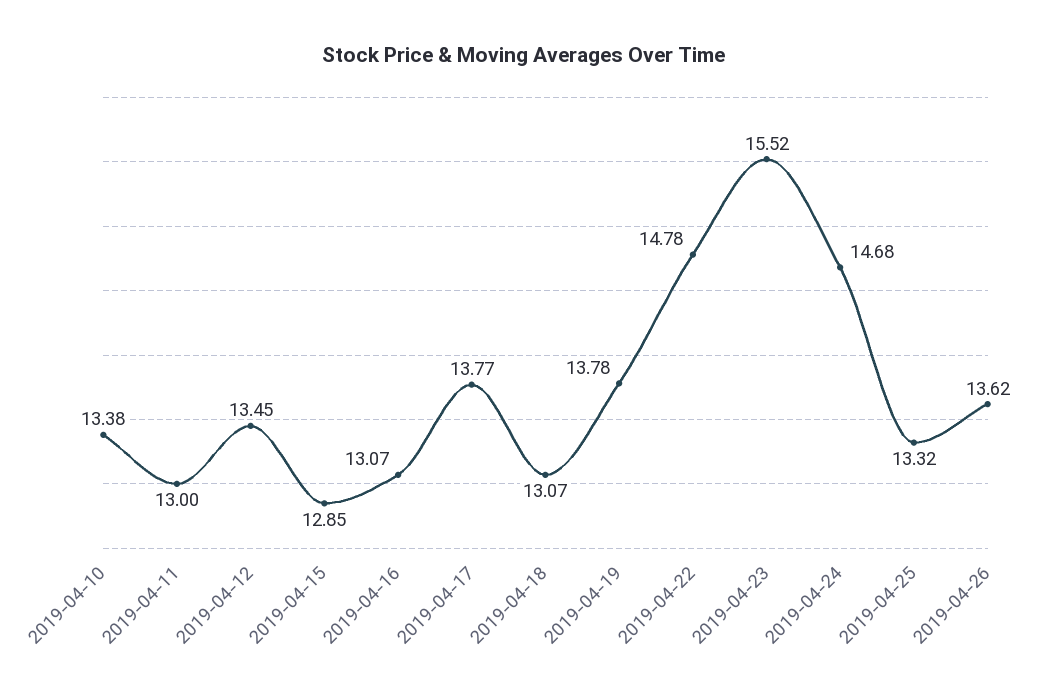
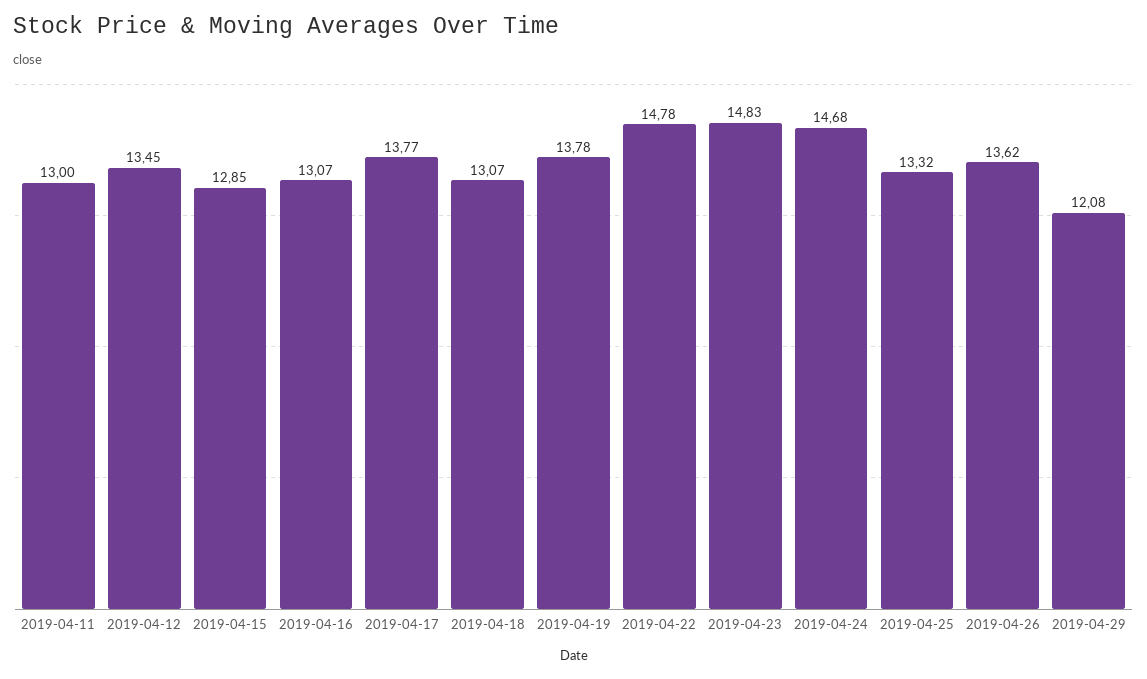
2019-04-10: 13.38 -> none
2019-04-23: 15.52 -> 14.83
2019-04-29: none -> 12.08

